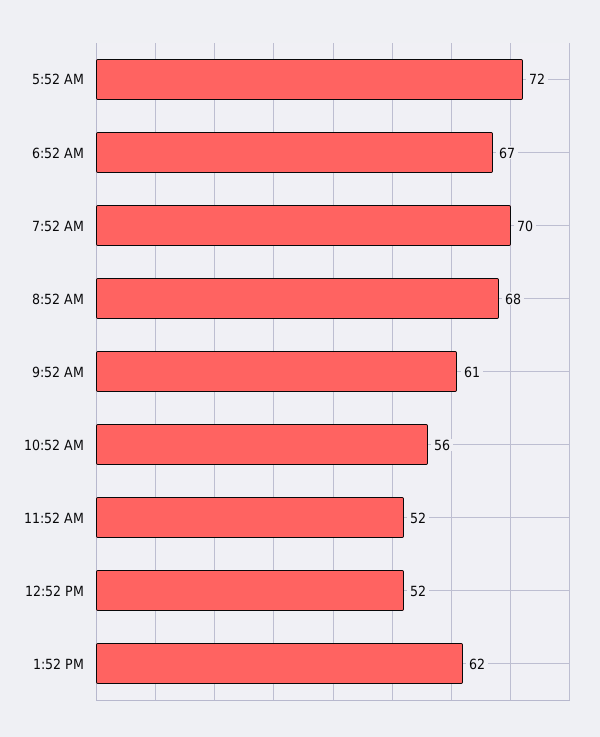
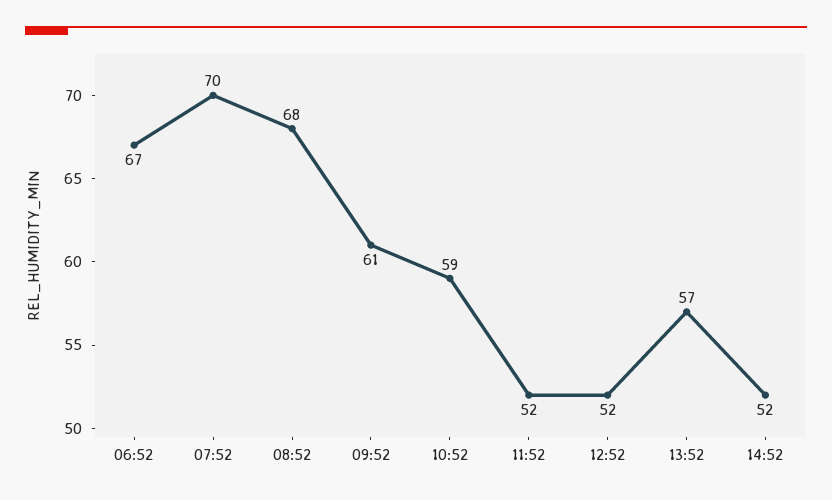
5:52 AM: 72 -> none
10:52 AM: 56 -> 59
1:52 PM: 62 -> 57
14:52: none -> 52

